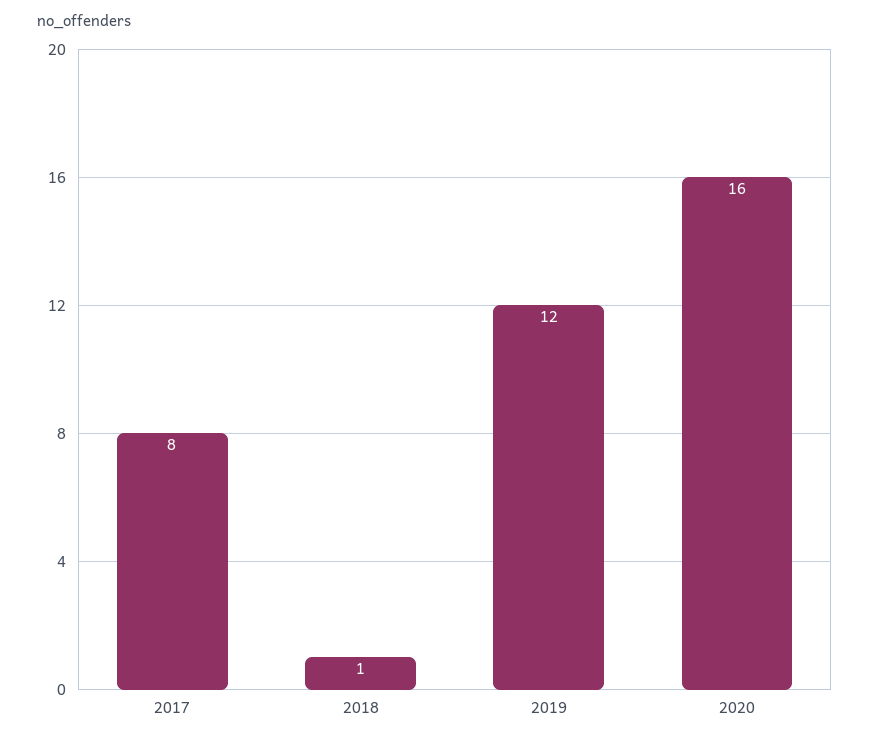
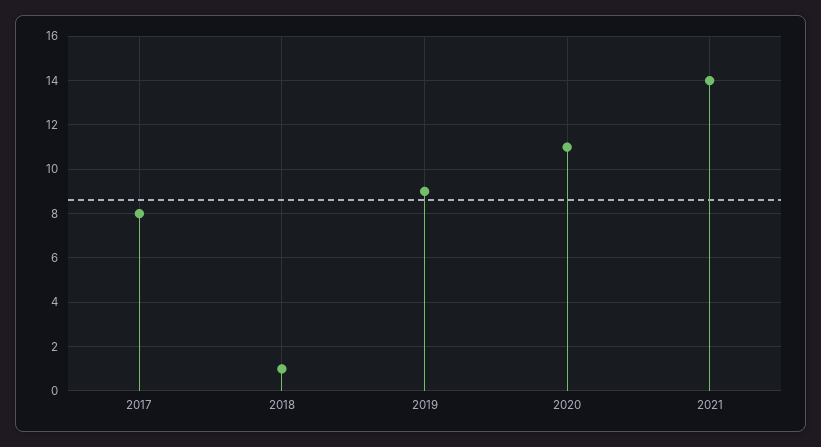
2019: 12 -> 9
2020: 16 -> 11
2021: none -> 14

